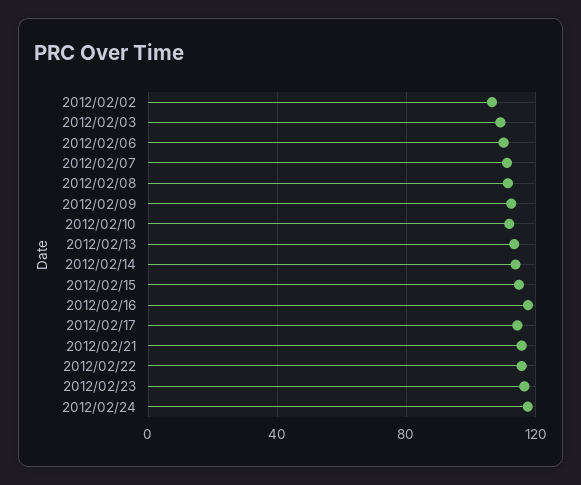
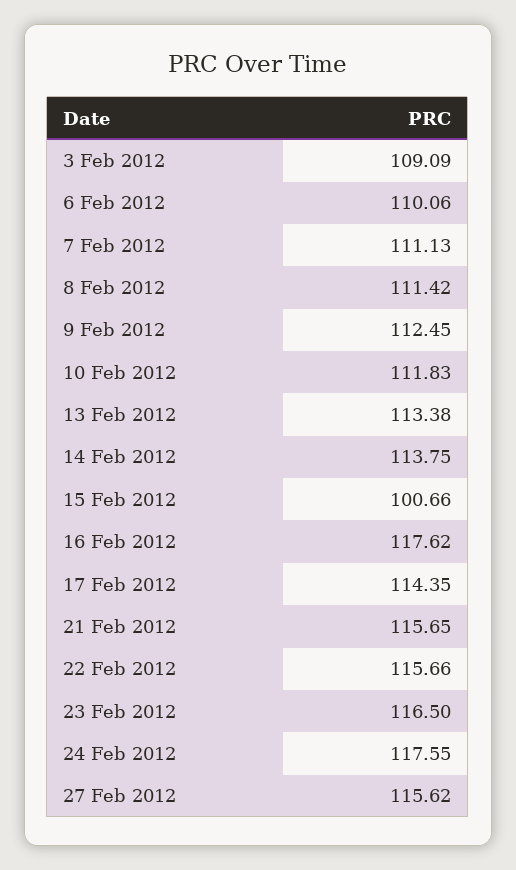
2012/02/02: 105 -> none
2012/02/15: 115 -> 100.66
27 Feb 2012: none -> 115.62

